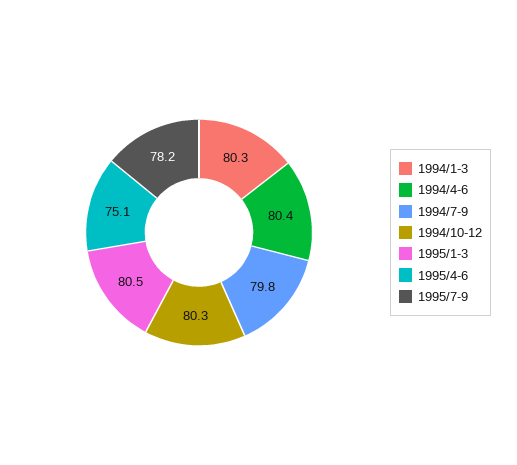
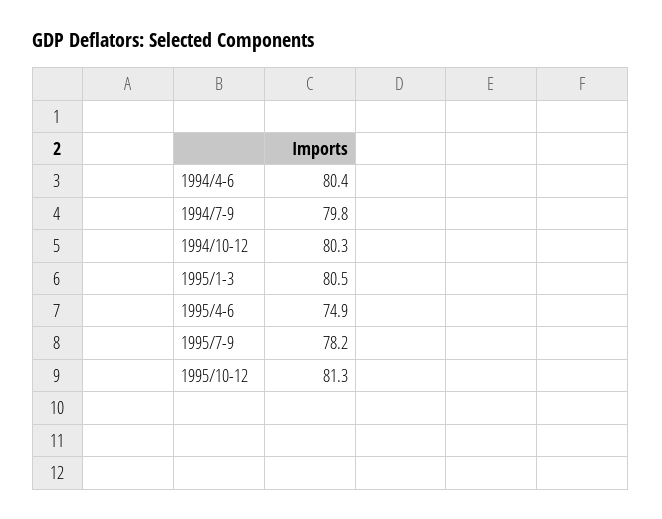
1994/1-3: 80.3 -> none
1995/4-6: 75.1 -> 74.9
1995/10-12: none -> 81.3

